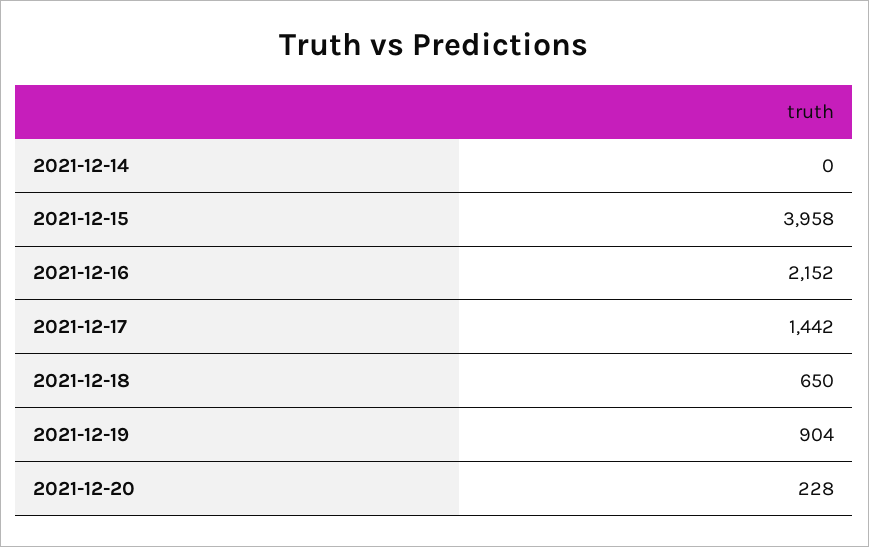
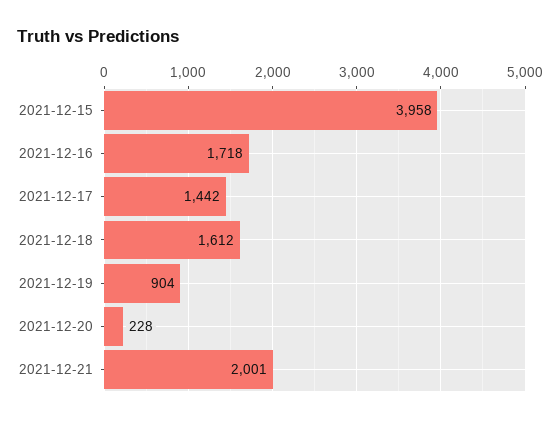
2021-12-14: 0 -> none
2021-12-16: 2152 -> 1718
2021-12-18: 650 -> 1612
2021-12-21: none -> 2001

